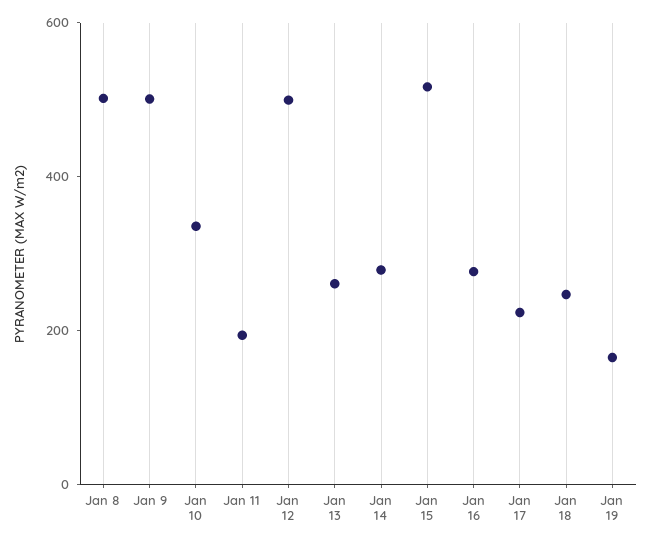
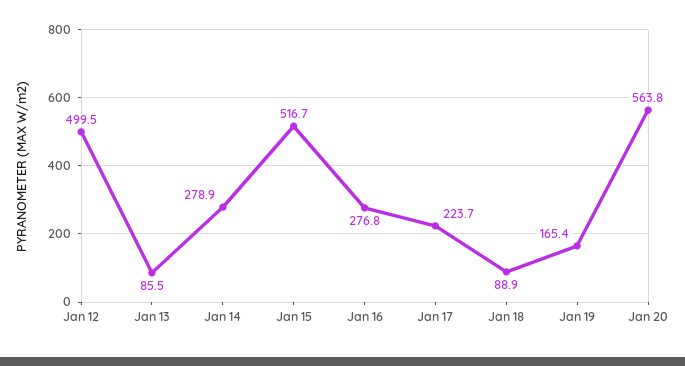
Jan 8: 500 -> none
Jan 9: 500 -> none
Jan 10: 350 -> none
Jan 11: 200 -> none
Jan 13: 250 -> 85.5
Jan 18: 250 -> 88.9
Jan 20: none -> 563.8

